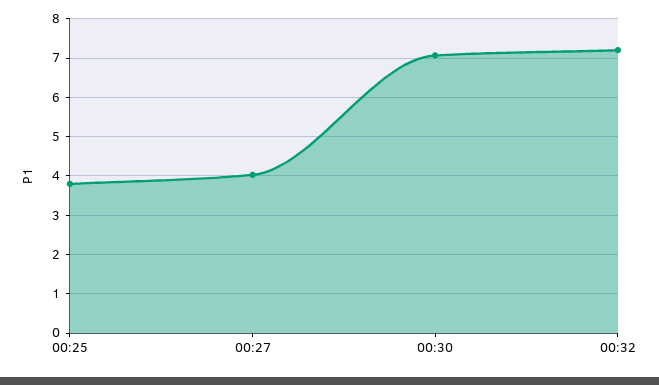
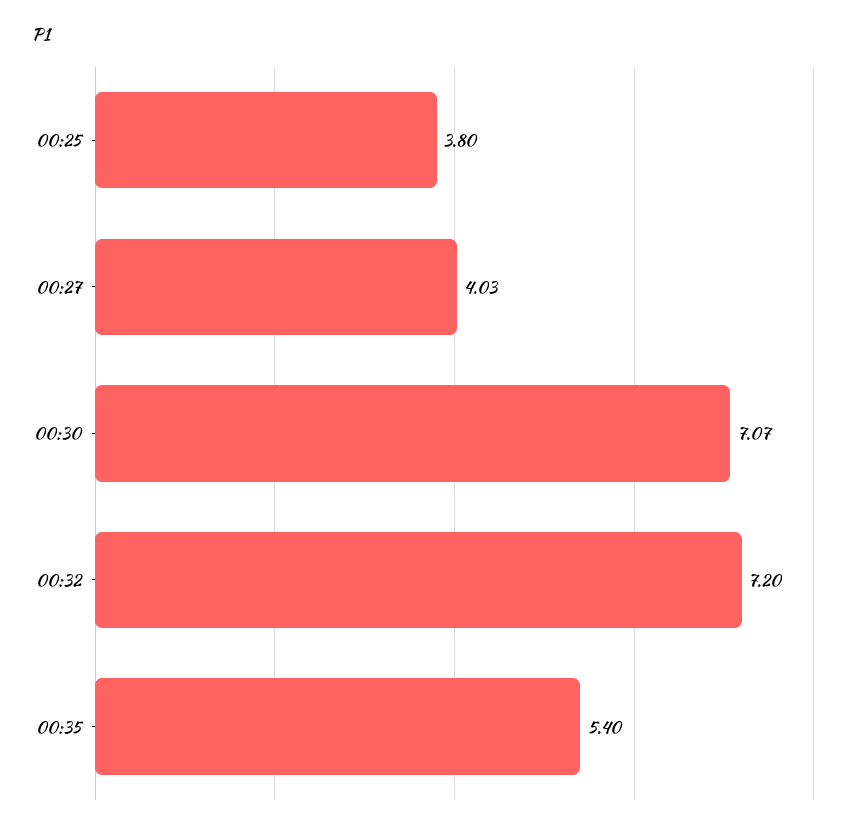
00:35: none -> 5.4

